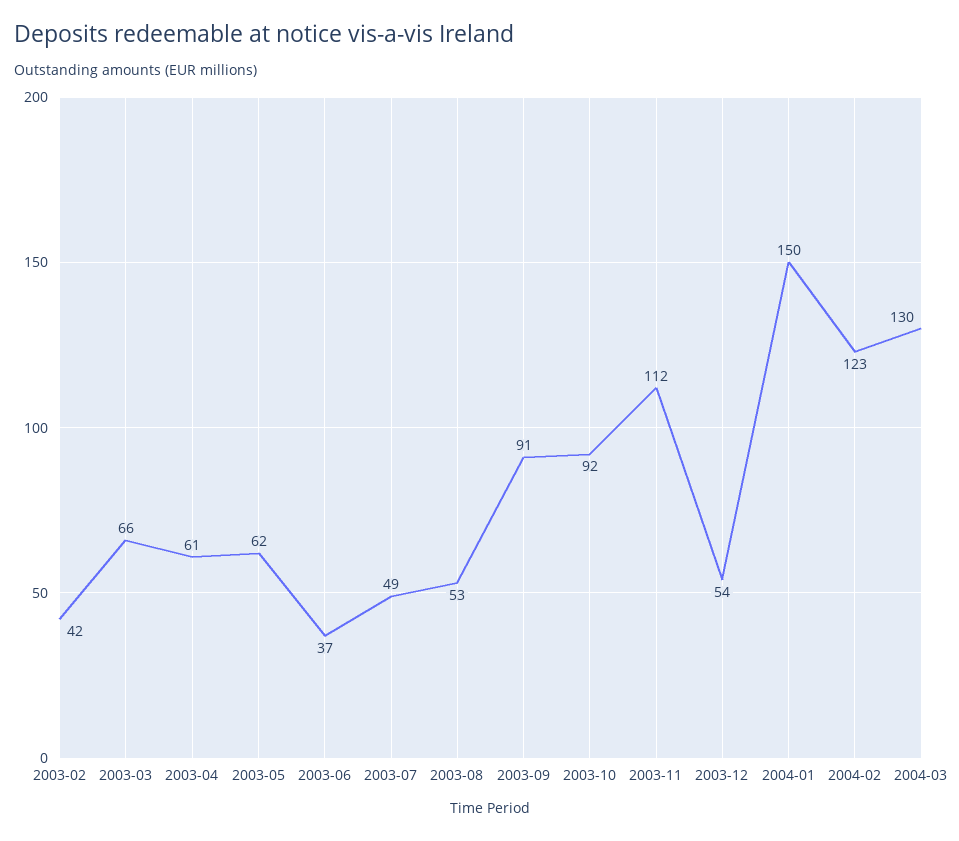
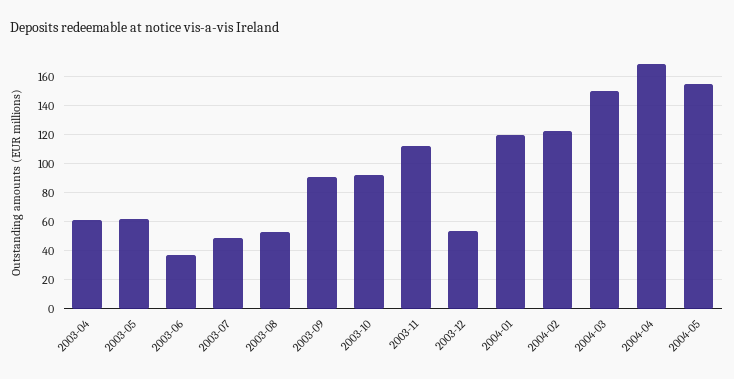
2003-02: 42 -> none
2003-03: 66 -> none
2004-01: 150 -> 120
2004-03: 130 -> 150
2004-04: none -> 170
2004-05: none -> 155

